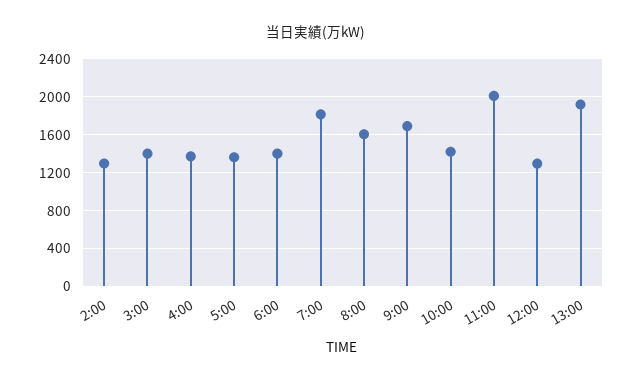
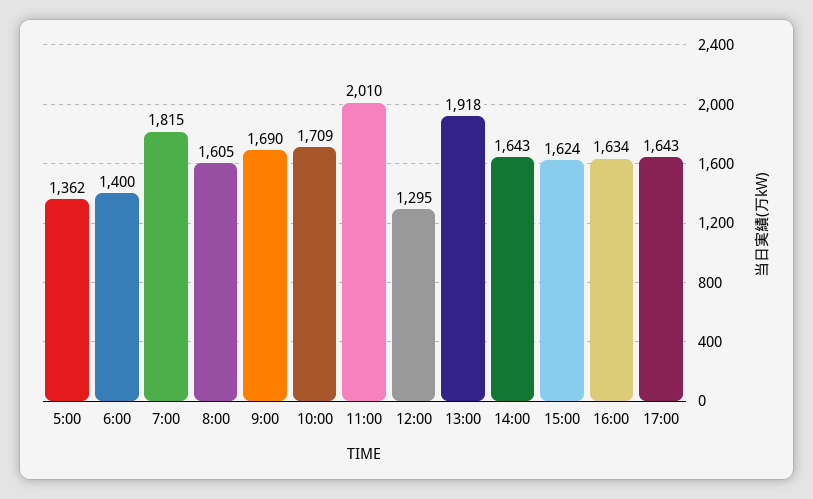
2:00: 1300 -> none
3:00: 1400 -> none
4:00: 1400 -> none
10:00: 1400 -> 1709
14:00: none -> 1643
15:00: none -> 1624
16:00: none -> 1634
17:00: none -> 1643

